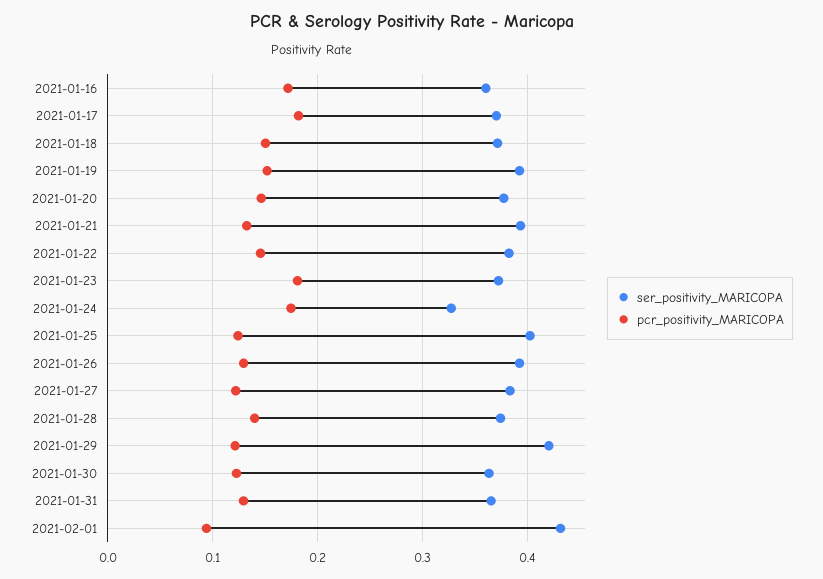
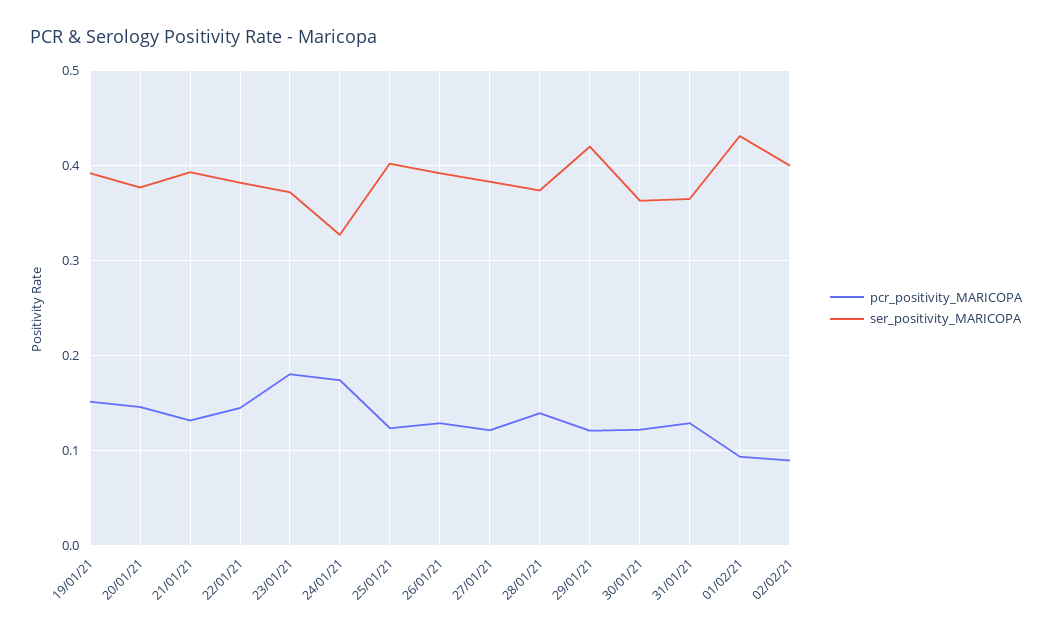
ser_positivity_MARICOPA, 2021-01-16: 0.36 -> none
pcr_positivity_MARICOPA, 2021-01-16: 0.17 -> none
ser_positivity_MARICOPA, 2021-01-17: 0.37 -> none
pcr_positivity_MARICOPA, 2021-01-17: 0.18 -> none
ser_positivity_MARICOPA, 2021-01-18: 0.37 -> none
pcr_positivity_MARICOPA, 2021-01-18: 0.15 -> none
pcr_positivity_MARICOPA, 02/02/21: none -> 0.09
ser_positivity_MARICOPA, 02/02/21: none -> 0.4

